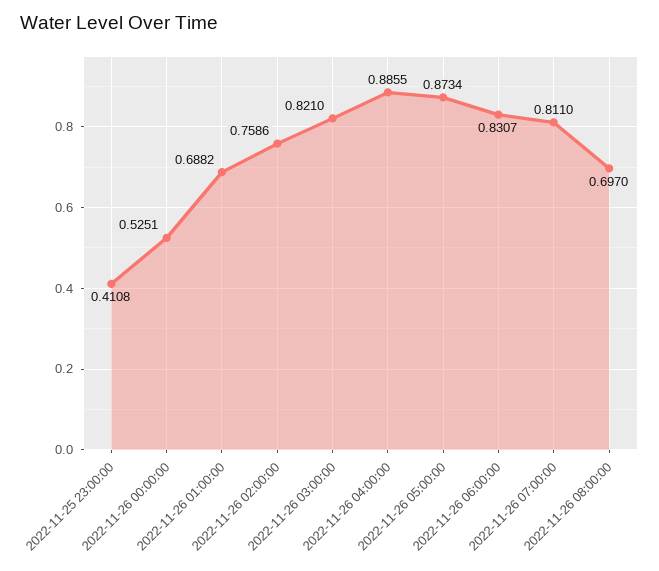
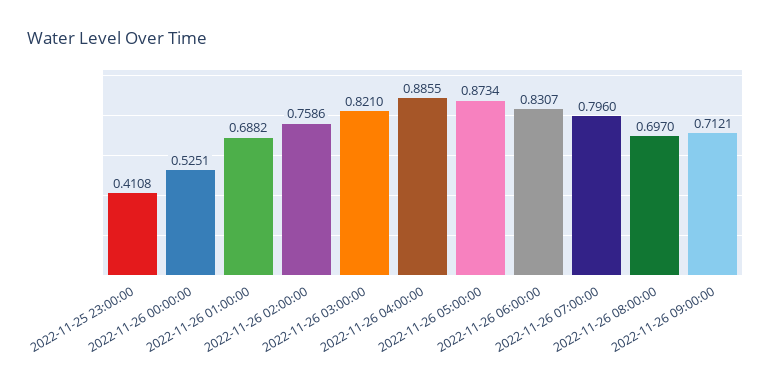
2022-11-26 07:00:00: 0.811 -> 0.796
2022-11-26 09:00:00: none -> 0.7121

